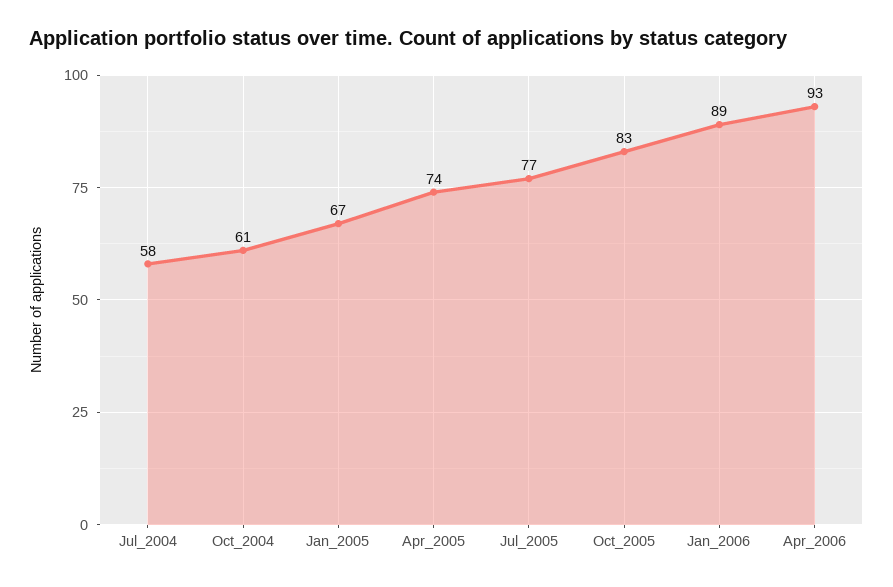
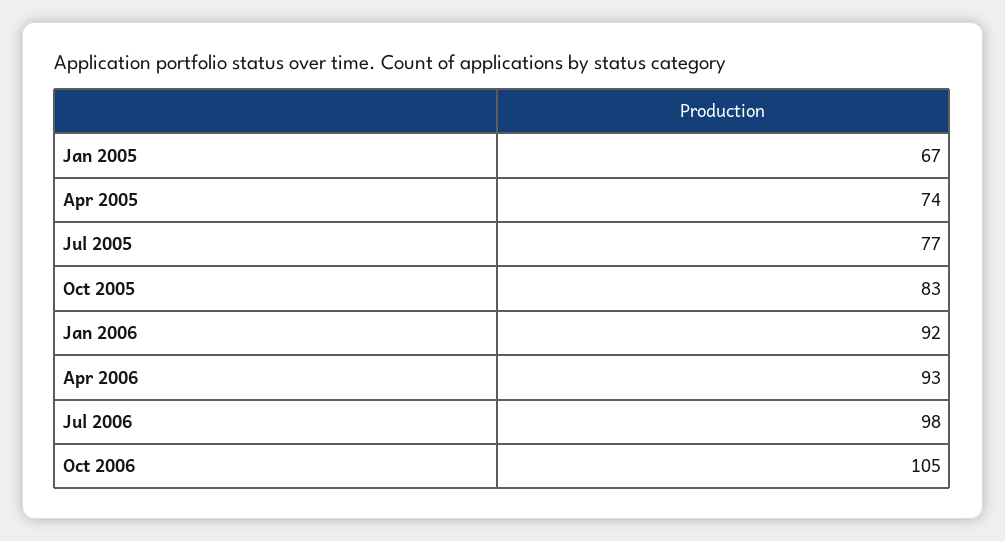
Jul_2004: 58 -> none
Oct_2004: 61 -> none
Jan_2006: 89 -> 92
Jul 2006: none -> 98
Oct 2006: none -> 105

